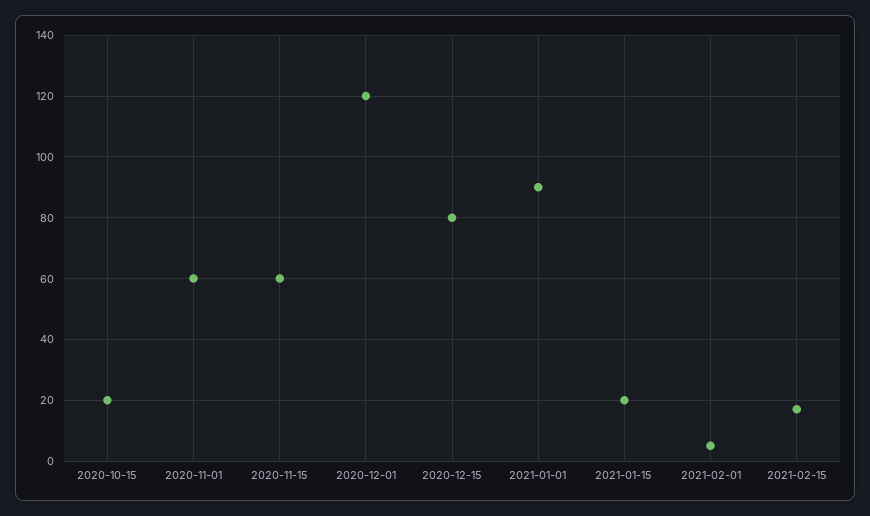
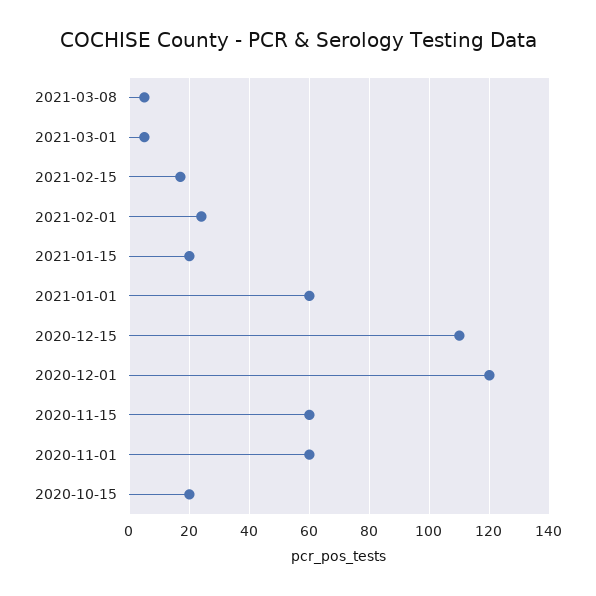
2020-12-15: 80 -> 110
2021-01-01: 90 -> 60
2021-02-01: 5 -> 25
2021-03-08: none -> 5
2021-03-01: none -> 5

